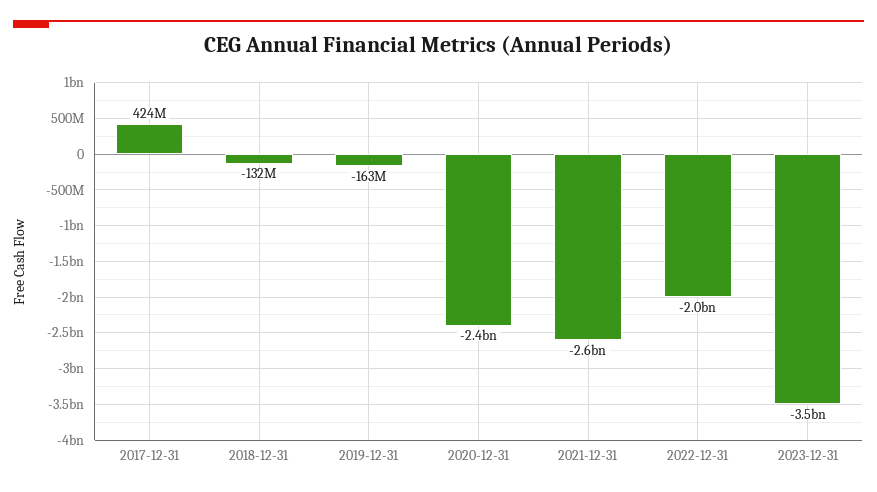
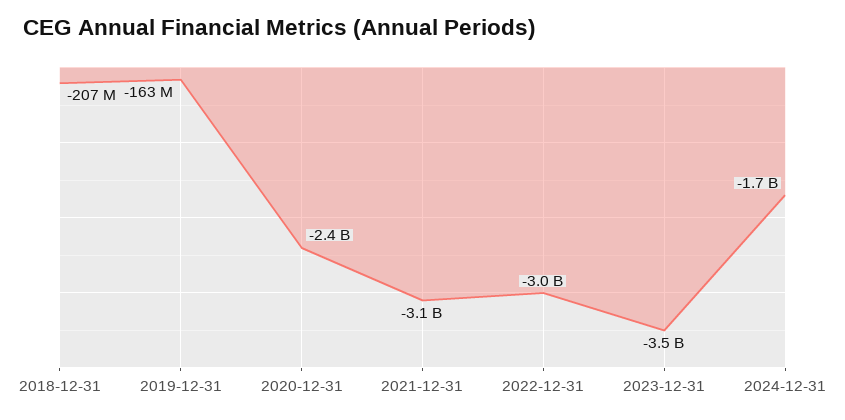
2017-12-31: 424000000 -> none
2018-12-31: -132000000 -> -207000000
2021-12-31: -2600000000 -> -3100000000
2022-12-31: -2000000000 -> -3000000000
2024-12-31: none -> -1700000000

